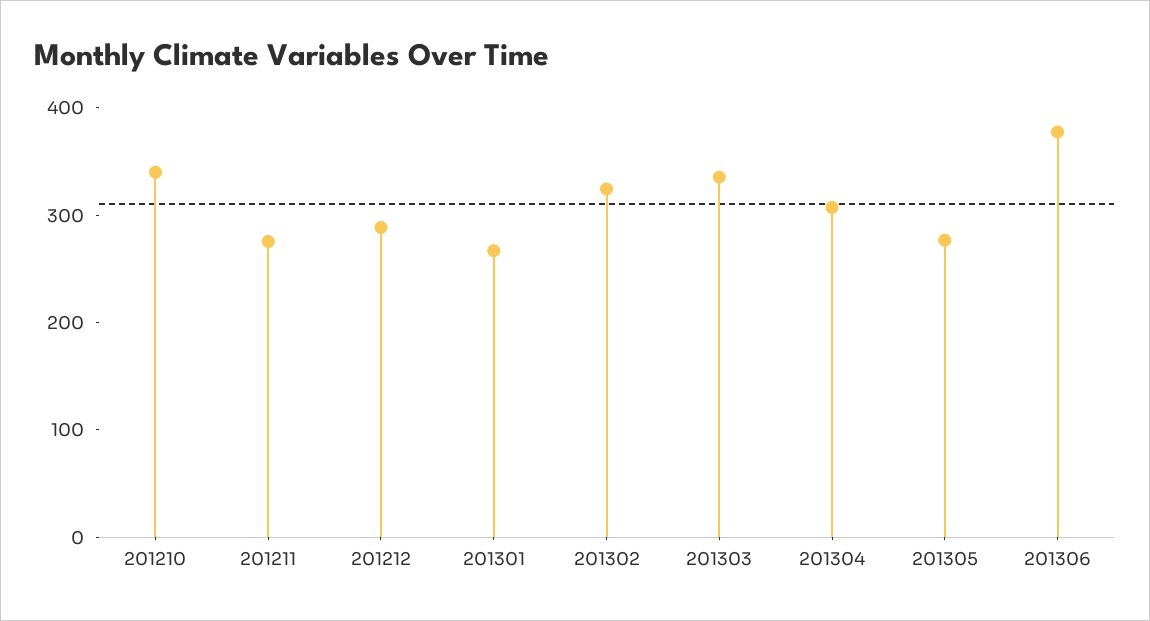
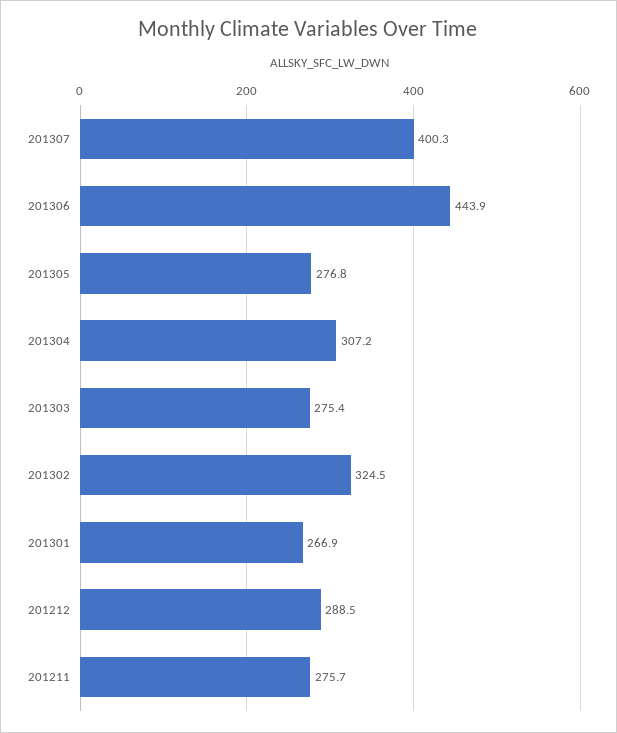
201210: 340 -> none
201303: 340 -> 275.4
201306: 380 -> 443.9
201307: none -> 400.3

